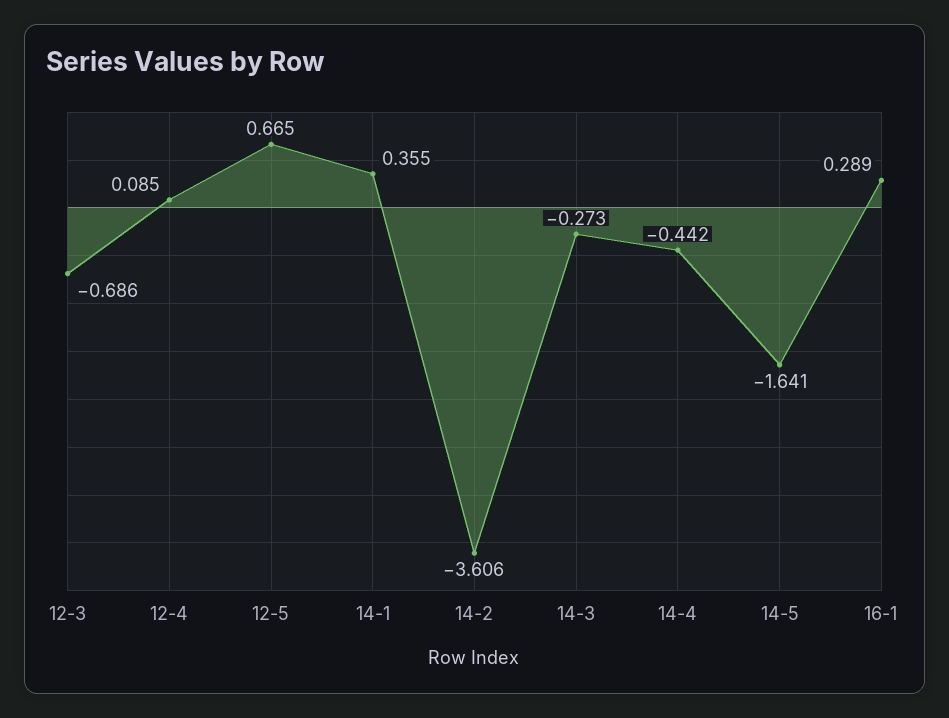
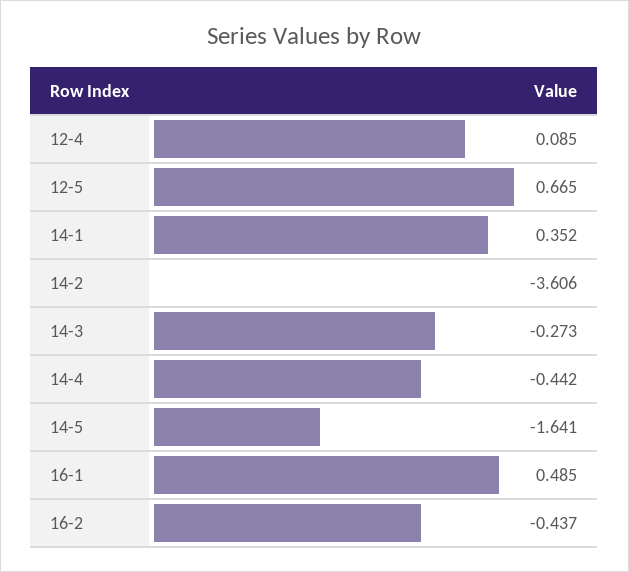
12-3: -0.686 -> none
14-1: 0.355 -> 0.352
16-1: 0.289 -> 0.485
16-2: none -> -0.437

